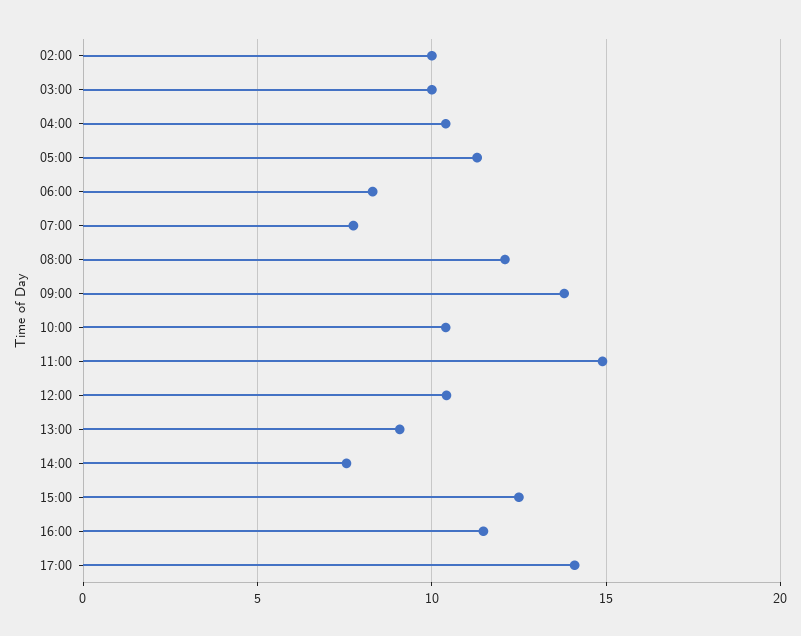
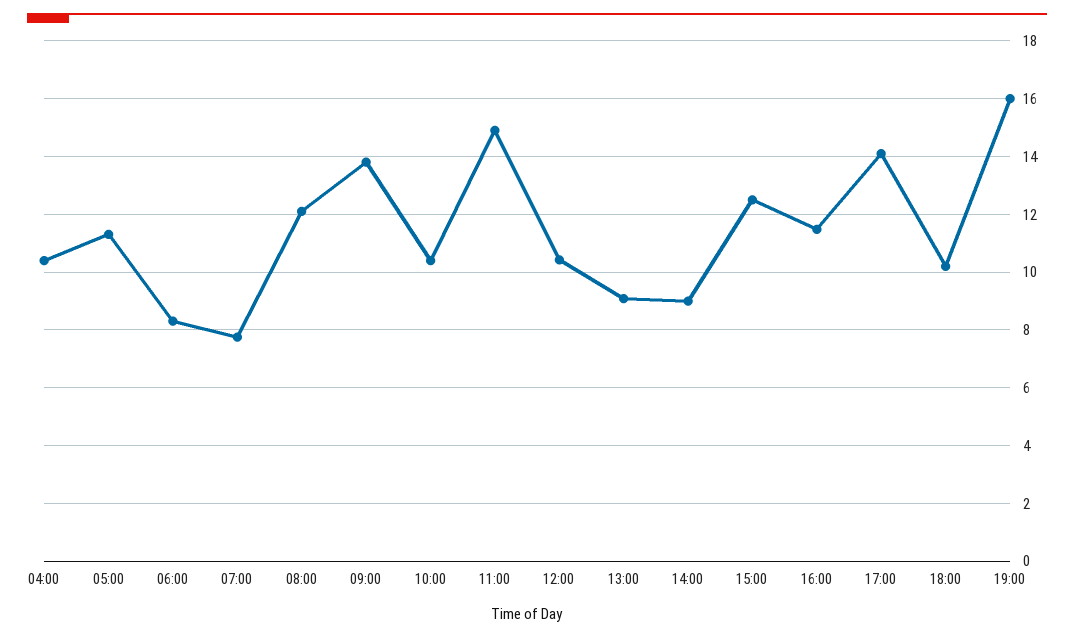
02:00: 10 -> none
03:00: 10 -> none
14:00: 7.5 -> 9
18:00: none -> 10.25
19:00: none -> 16

